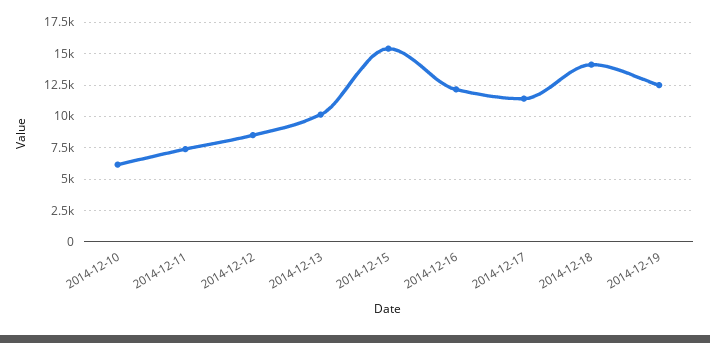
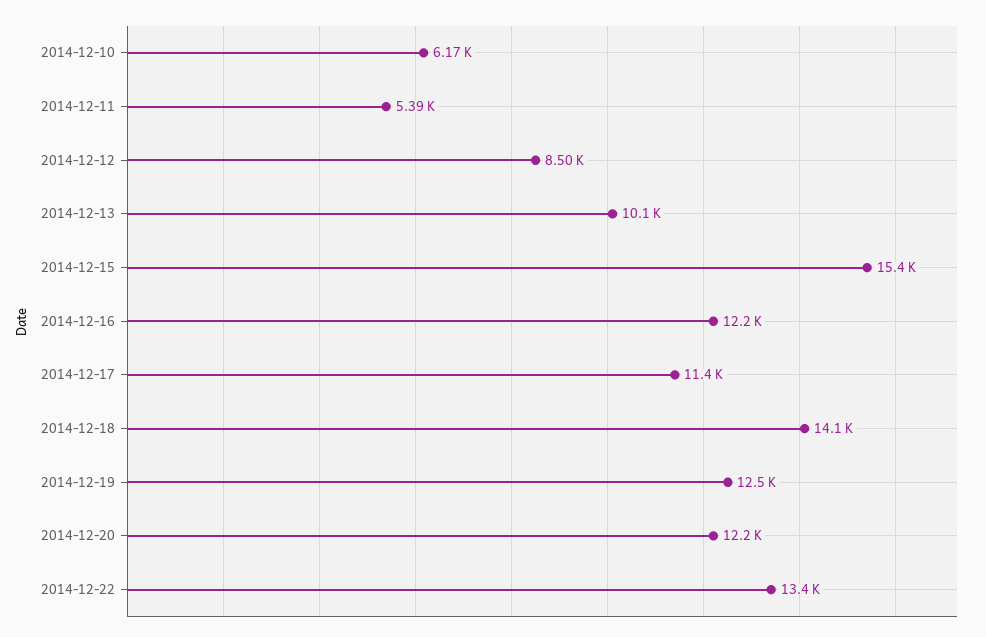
2014-12-11: 7500 -> 5390
2014-12-20: none -> 12200
2014-12-22: none -> 13400

